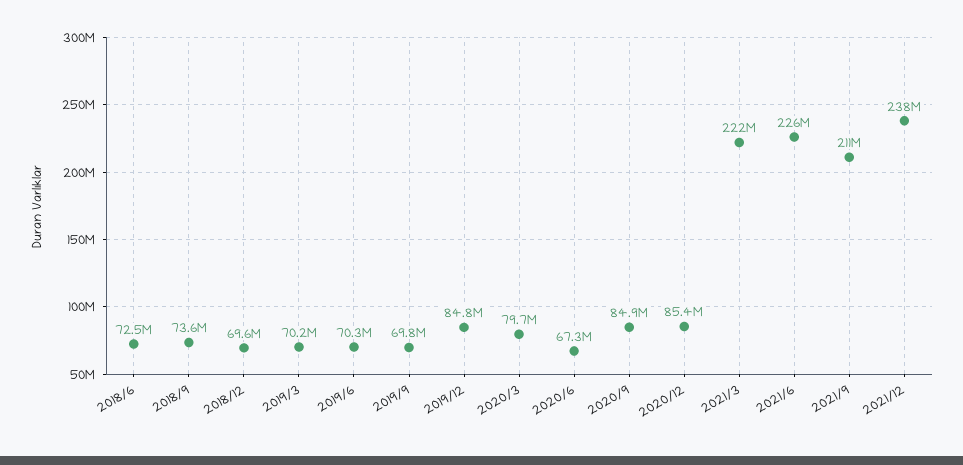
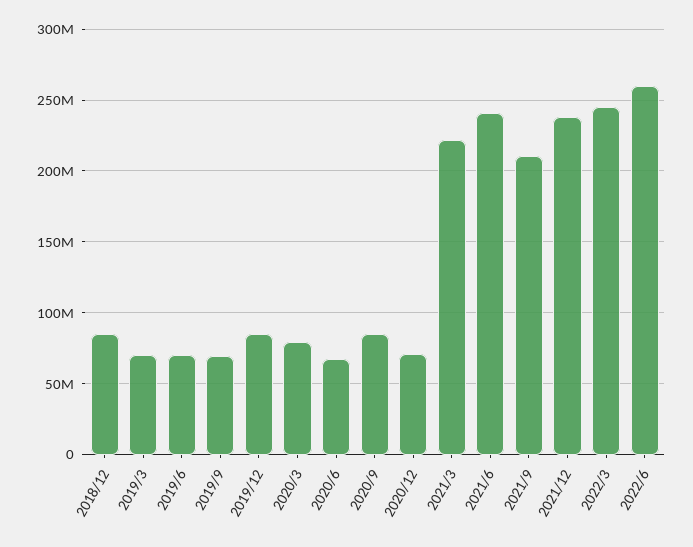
2018/6: 72500000 -> none
2018/9: 73600000 -> none
2018/12: 69600000 -> 85000000
2020/12: 85400000 -> 70000000
2021/6: 226000000 -> 240000000
2022/3: none -> 245000000
2022/6: none -> 260000000

